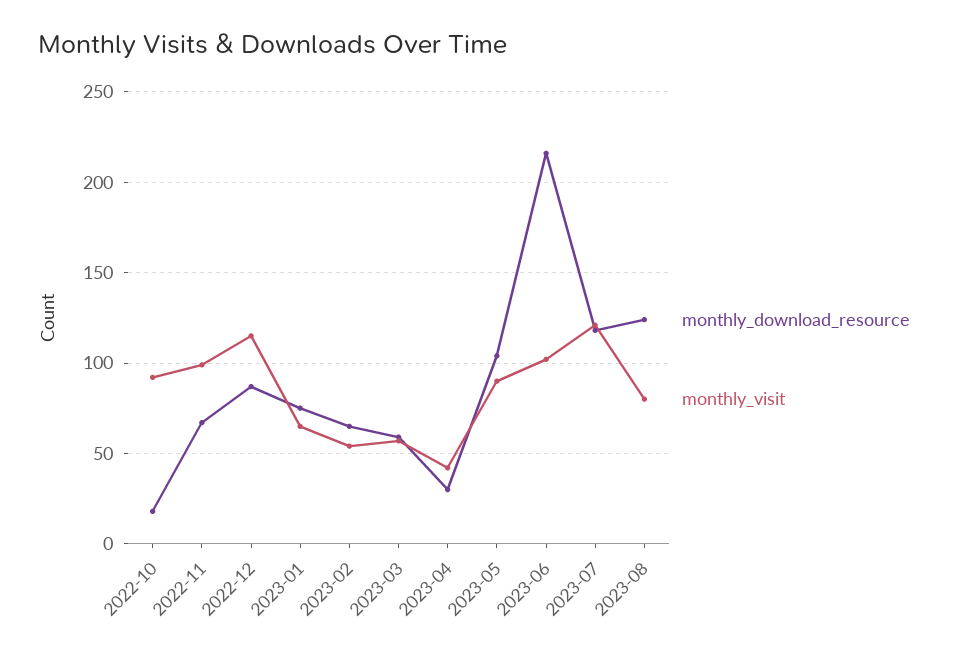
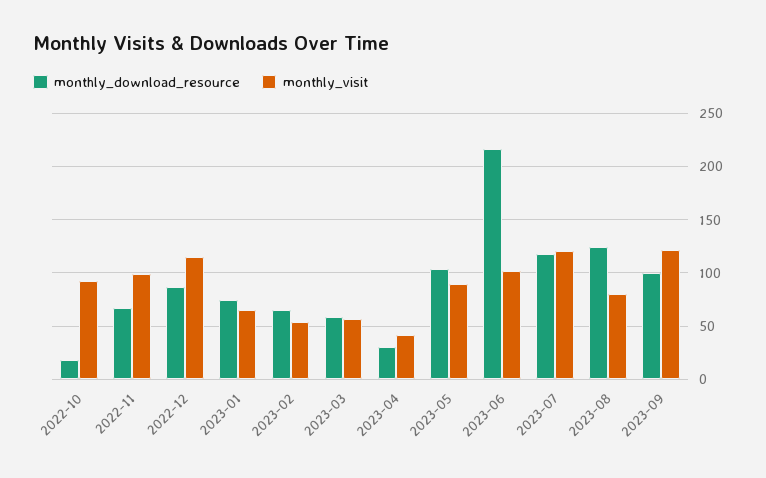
monthly_download_resource, 2023-09: none -> 100
monthly_visit, 2023-09: none -> 120

